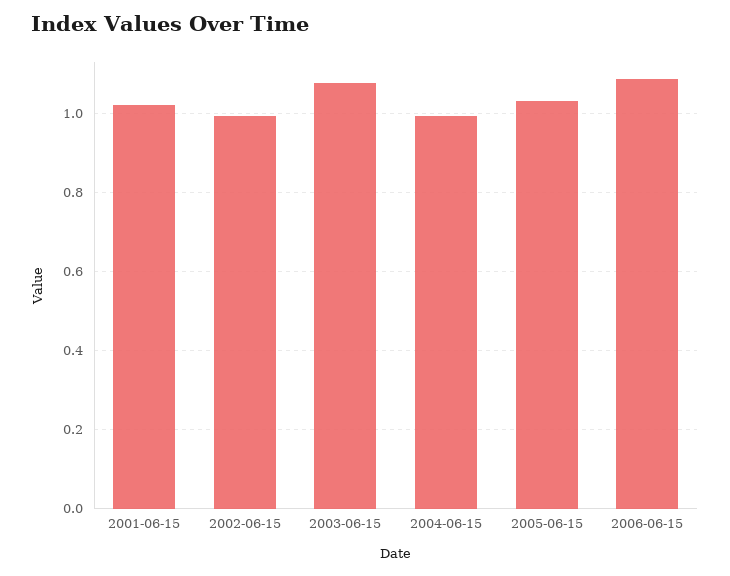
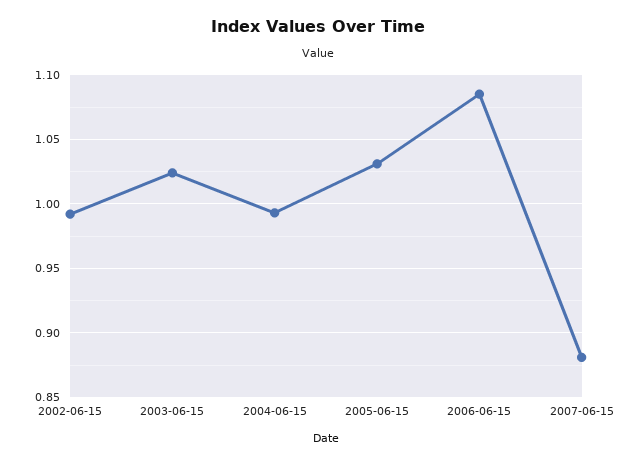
2001-06-15: 1.02 -> none
2003-06-15: 1.08 -> 1.025
2007-06-15: none -> 0.88

